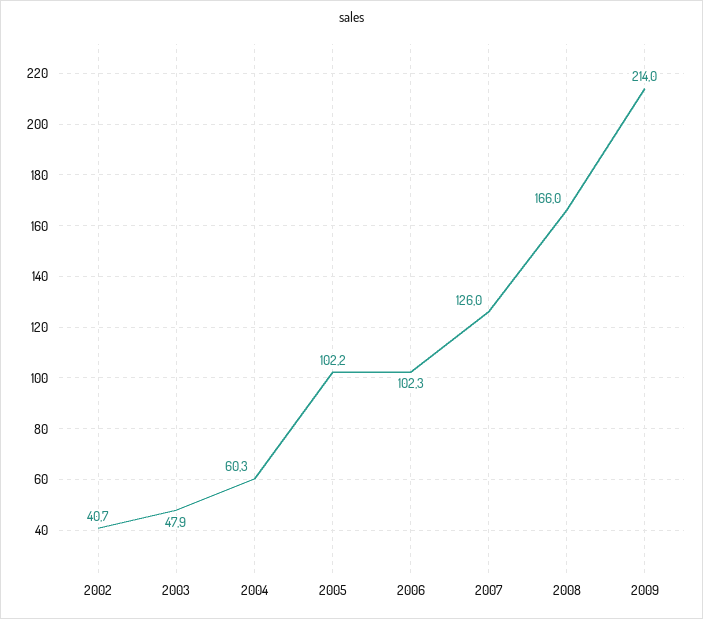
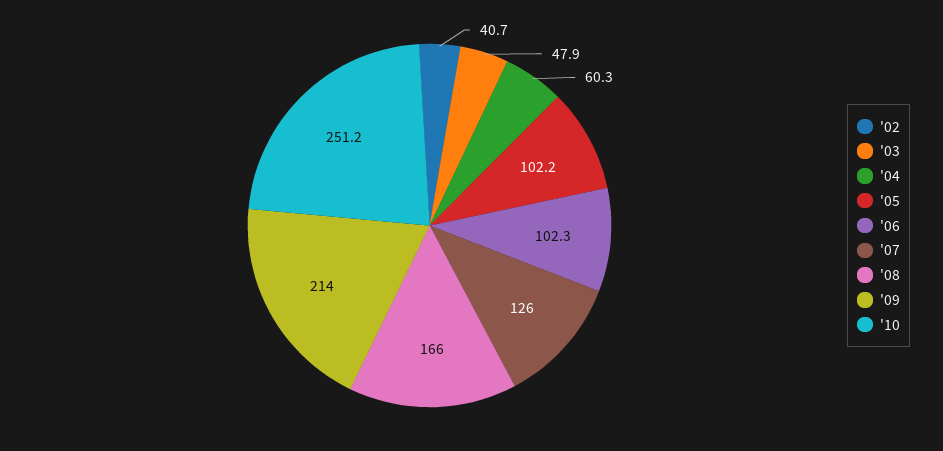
'10: none -> 251.2

